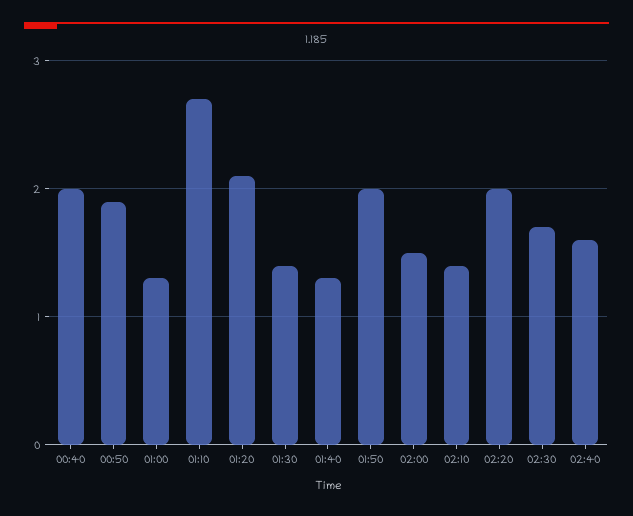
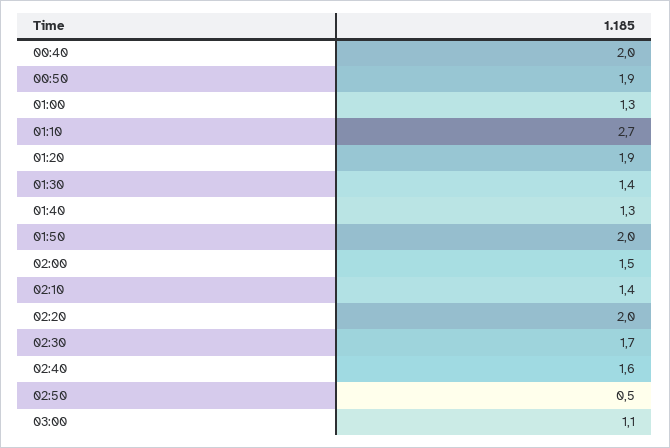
01:20: 2.1 -> 1.9
02:50: none -> 0.5
03:00: none -> 1.1

